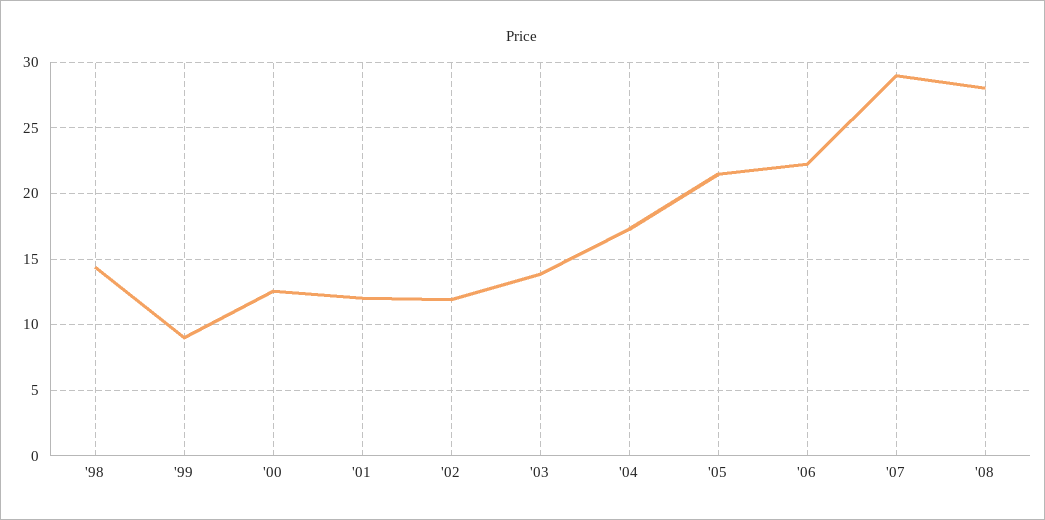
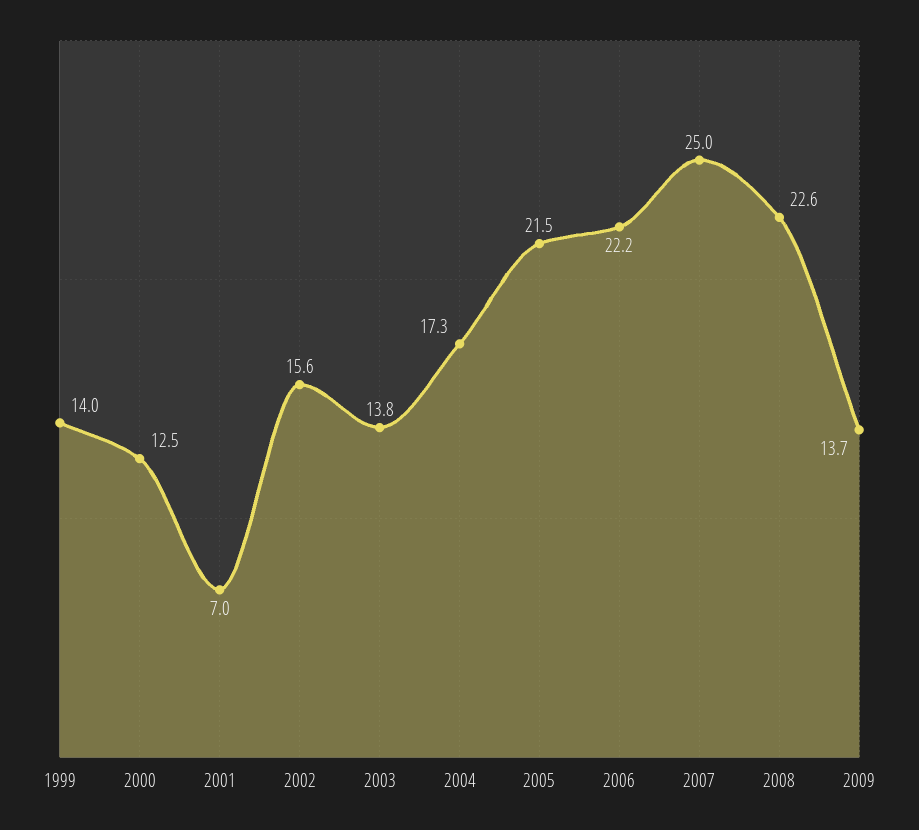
'98: 14.5 -> none
'99: 9 -> 14
'01: 12 -> 7
'02: 12 -> 15.6
'07: 29 -> 25
'08: 28 -> 22.6
2009: none -> 13.7

